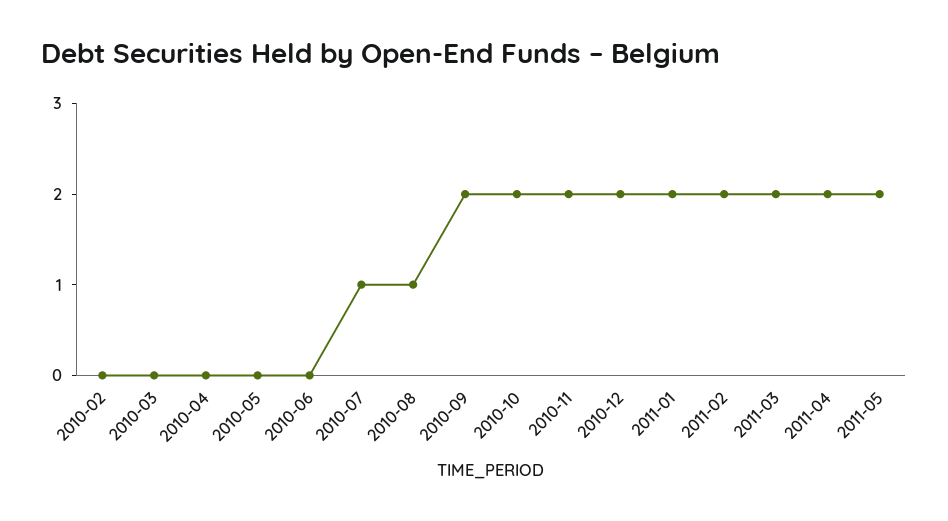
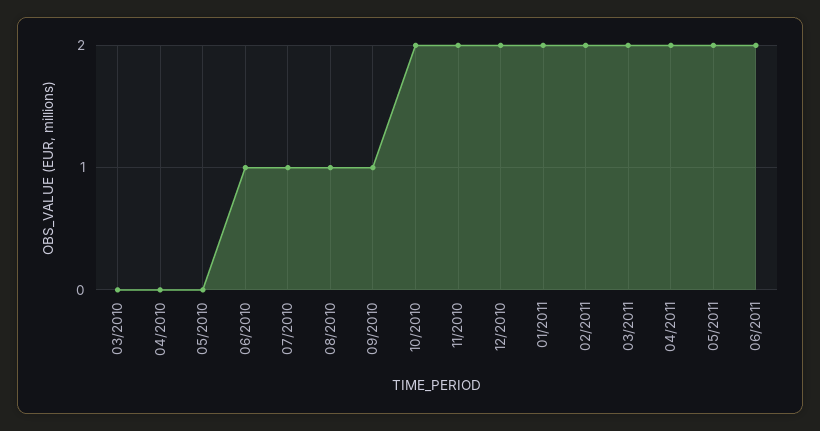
2010-02: 0 -> none
2010-06: 0 -> 1
2010-09: 2 -> 1
06/2011: none -> 2

